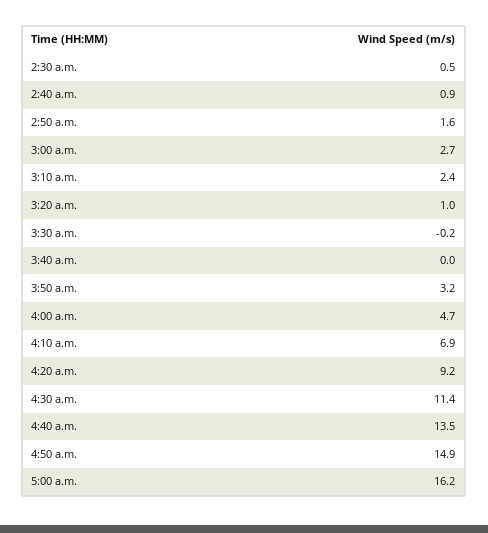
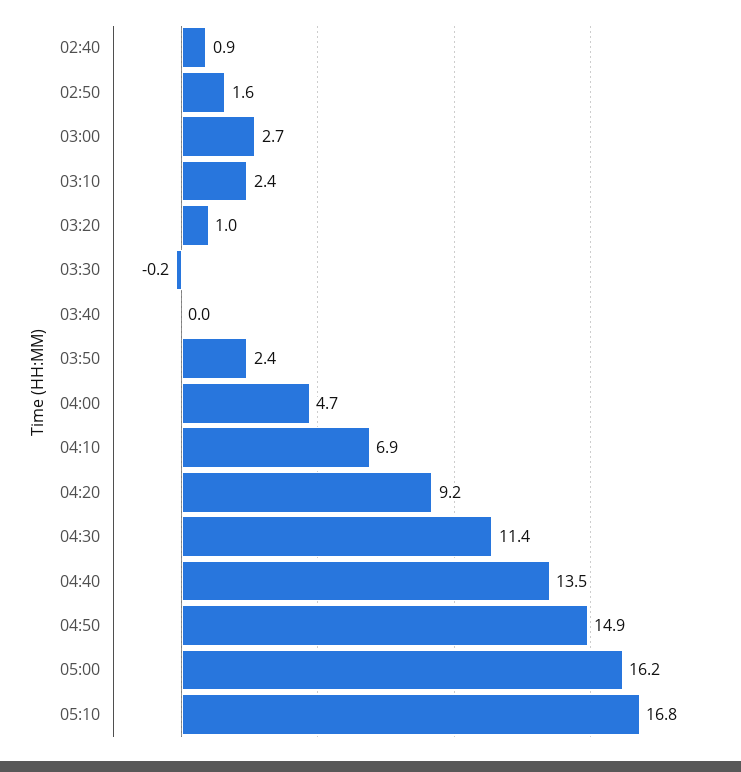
2:30 a.m.: 0.5 -> none
3:50 a.m.: 3.2 -> 2.4
05:10: none -> 16.8

